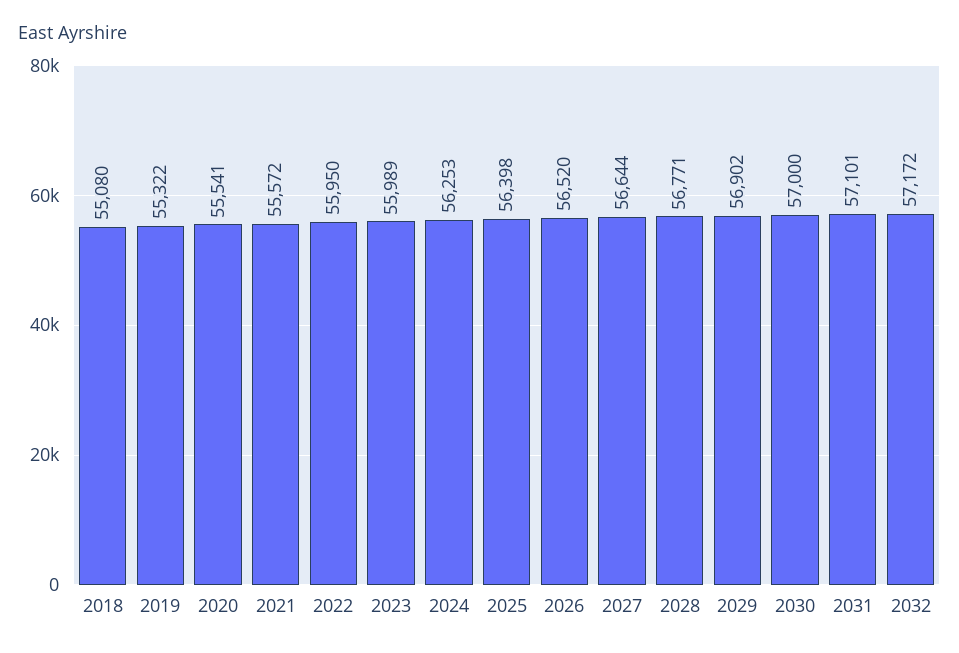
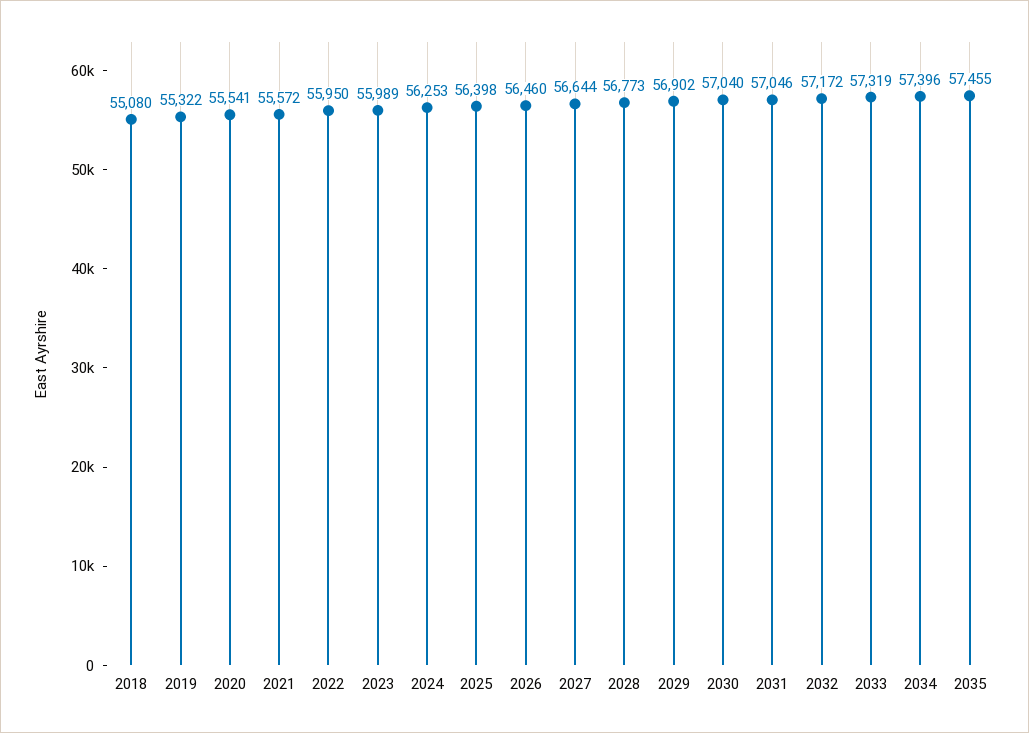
2026: 56520 -> 56460
2028: 56771 -> 56773
2030: 57000 -> 57040
2031: 57101 -> 57046
2033: none -> 57319
2034: none -> 57396
2035: none -> 57455

